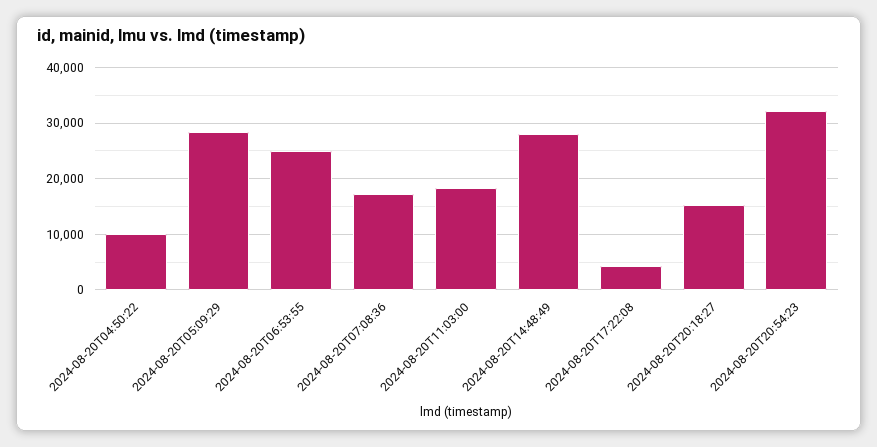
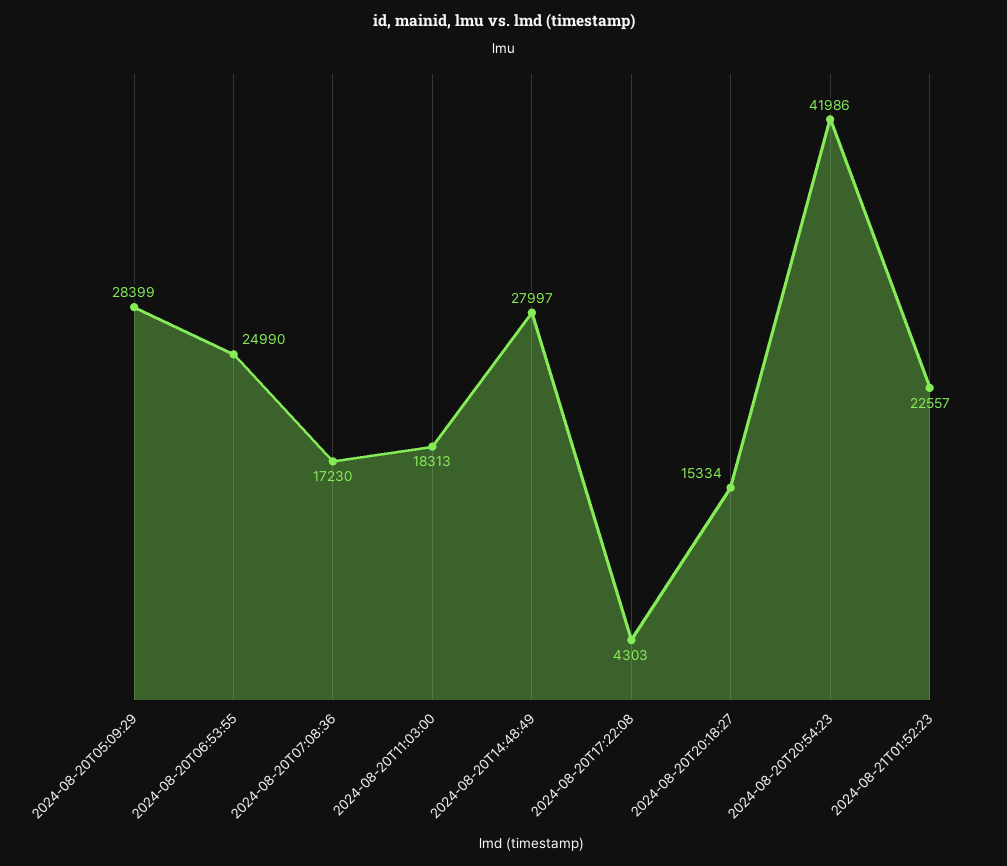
2024-08-20T04:50:22: 10000 -> none
2024-08-20T20:54:23: 32000 -> 41986
2024-08-21T01:52:23: none -> 22557

